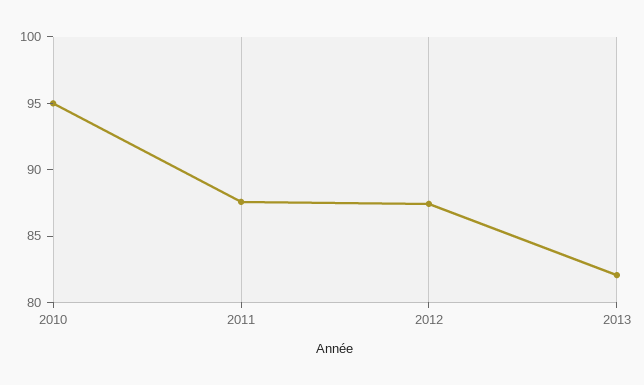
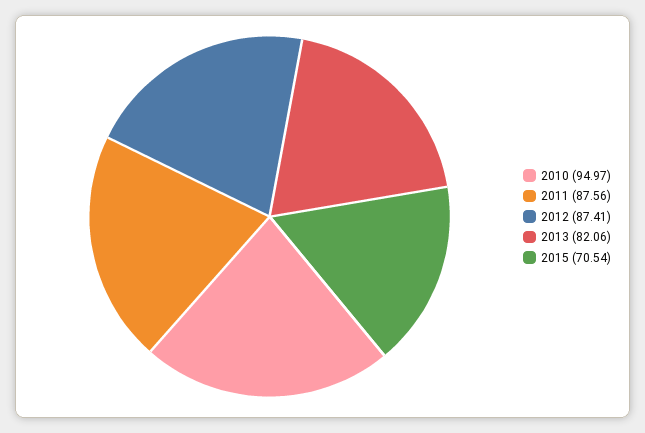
2015: none -> 70.54

